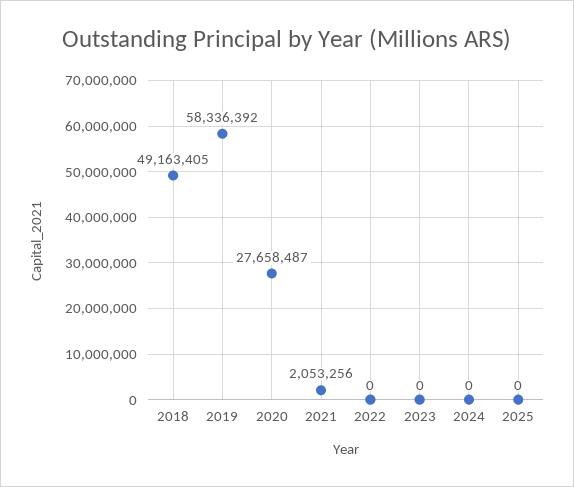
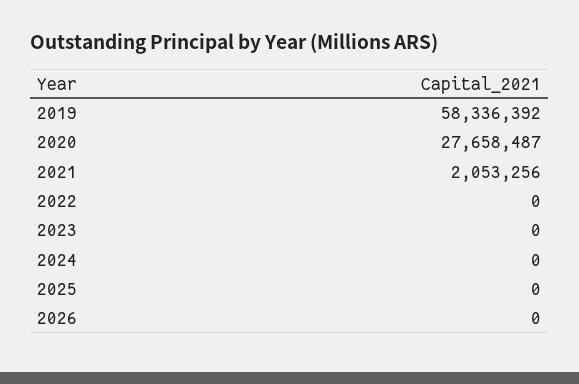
2018: 49163405 -> none
2026: none -> 0

